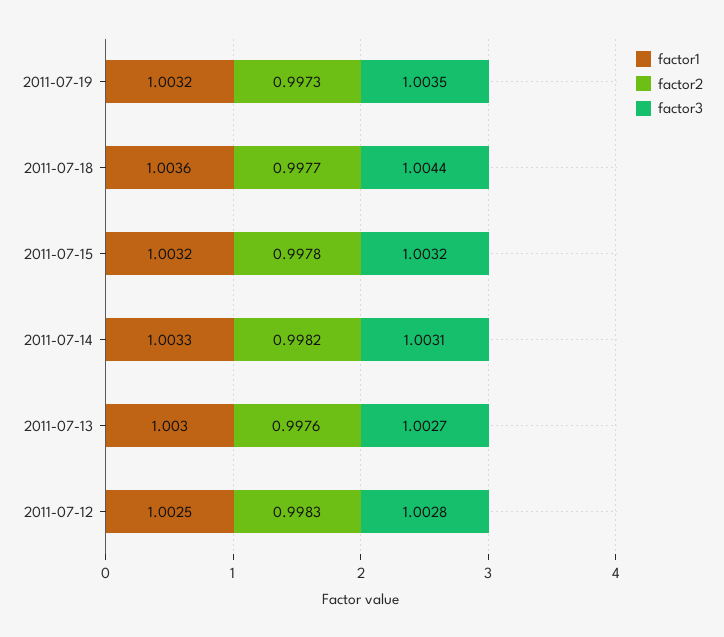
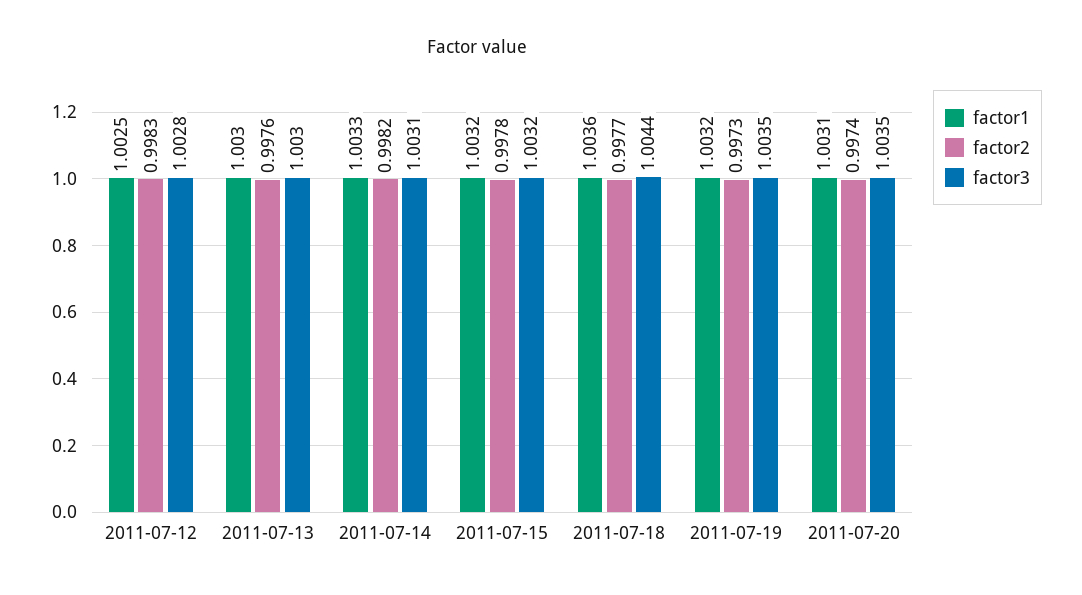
factor3, 2011-07-13: 1.0027 -> 1.003
factor1, 2011-07-20: none -> 1.0031
factor2, 2011-07-20: none -> 0.9974
factor3, 2011-07-20: none -> 1.0035

